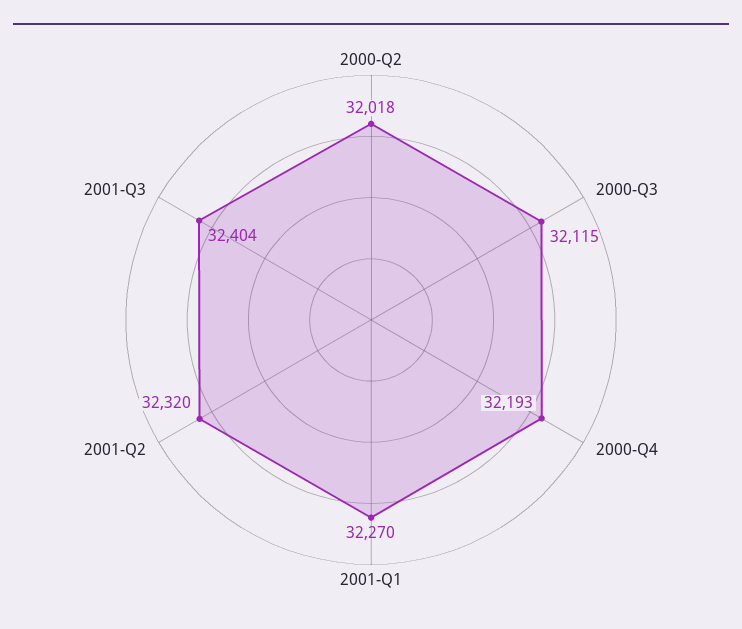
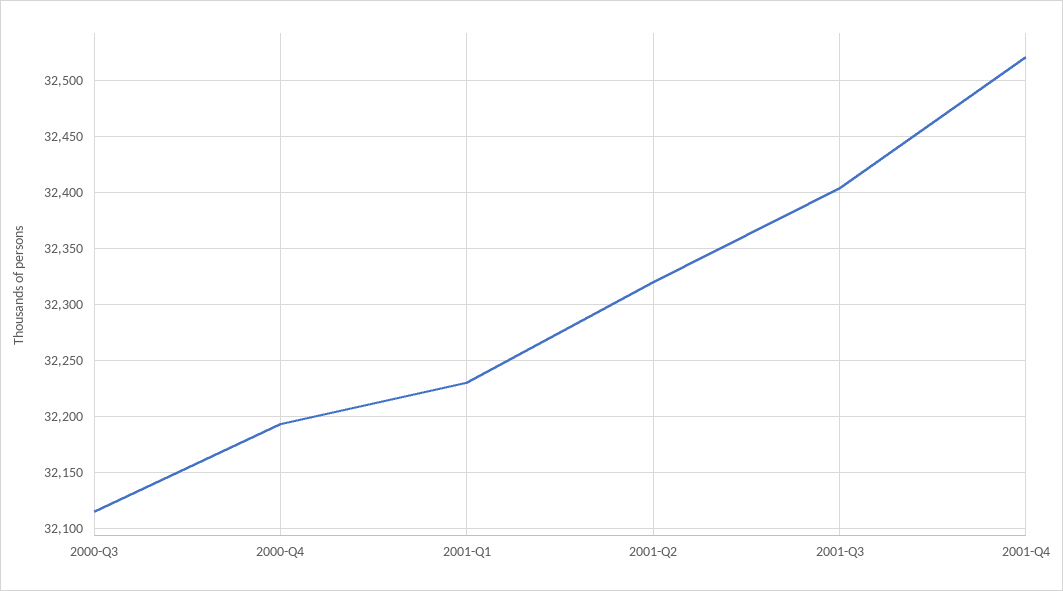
2000-Q2: 32018 -> none
2001-Q1: 32270 -> 32230
2001-Q4: none -> 32520

